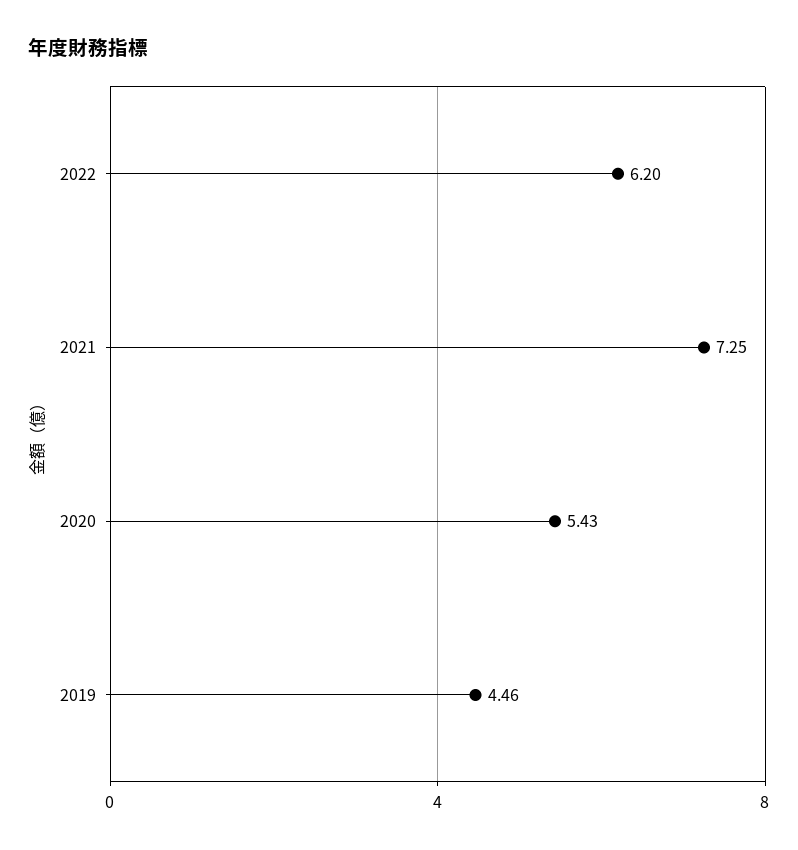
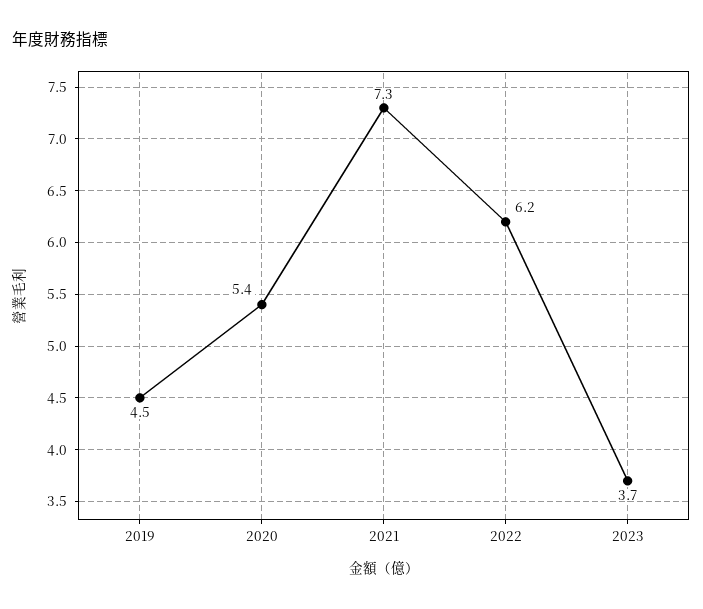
2023: none -> 3.7

